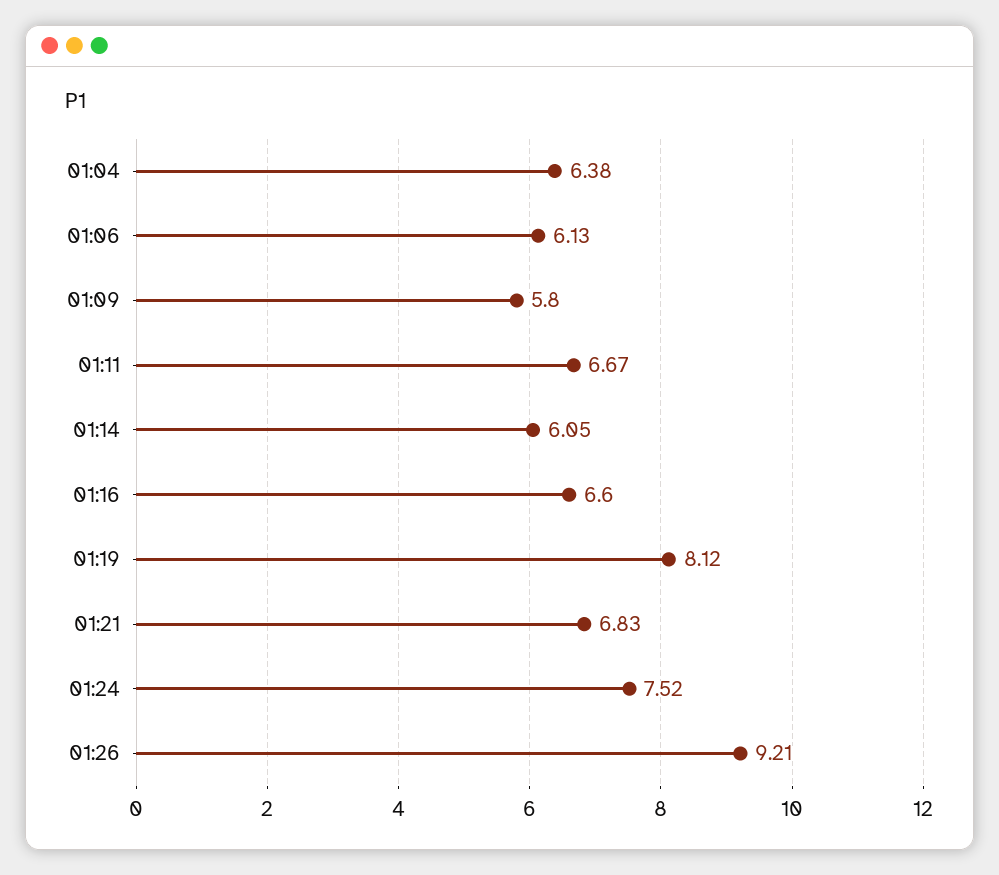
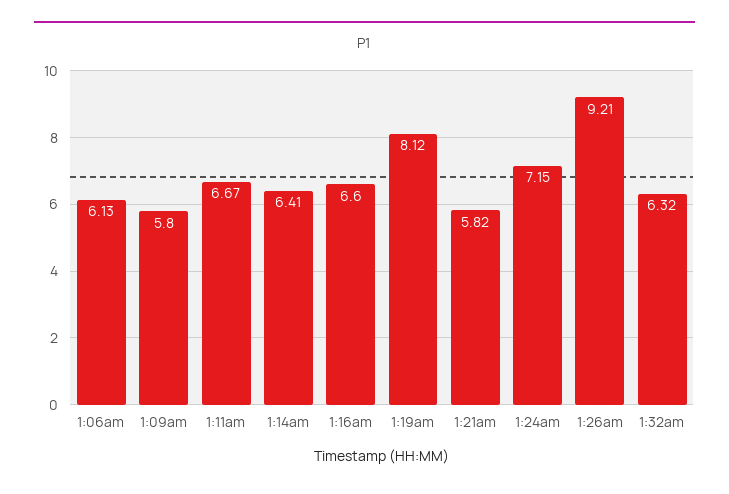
01:04: 6.38 -> none
01:14: 6.05 -> 6.41
01:21: 6.83 -> 5.82
01:24: 7.52 -> 7.15
1:32am: none -> 6.32

